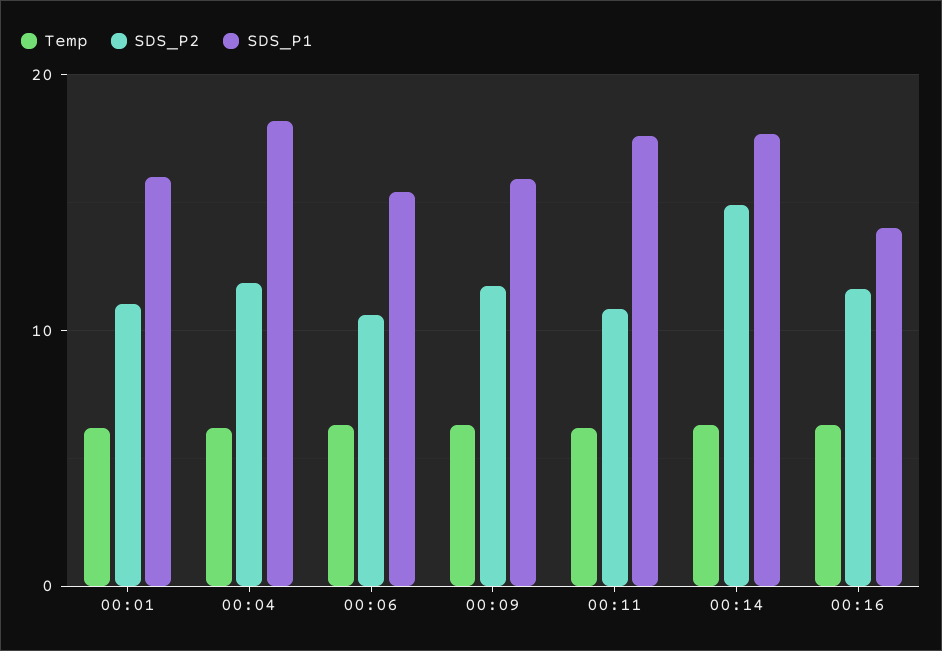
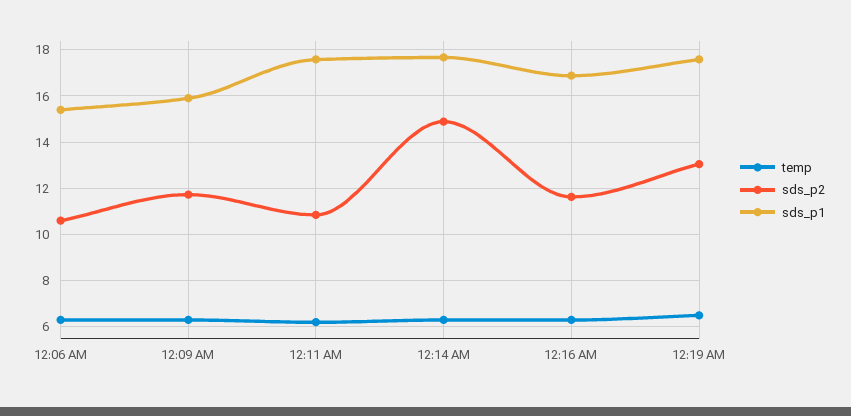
Temp, 00:01: 6 -> none
SDS_P2, 00:01: 11 -> none
SDS_P1, 00:01: 16 -> none
Temp, 00:04: 6 -> none
SDS_P2, 00:04: 12 -> none
SDS_P1, 00:04: 18 -> none
SDS_P1, 00:16: 14 -> 17
Temp, 12:19 AM: none -> 6.5
SDS_P2, 12:19 AM: none -> 13
SDS_P1, 12:19 AM: none -> 17.5

